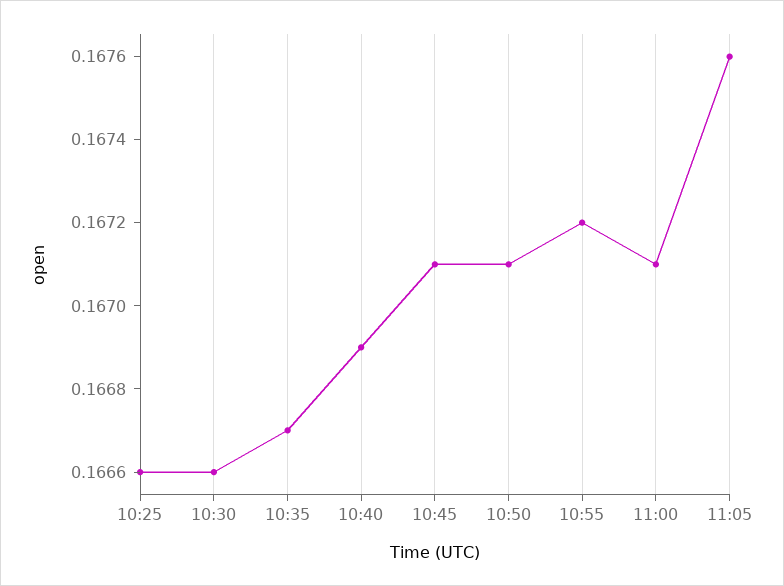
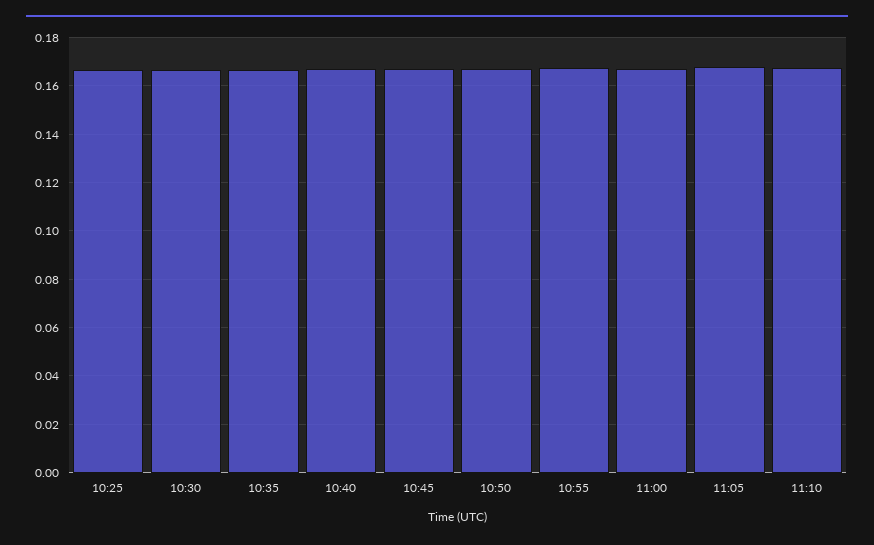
11:10: none -> 0.1675

